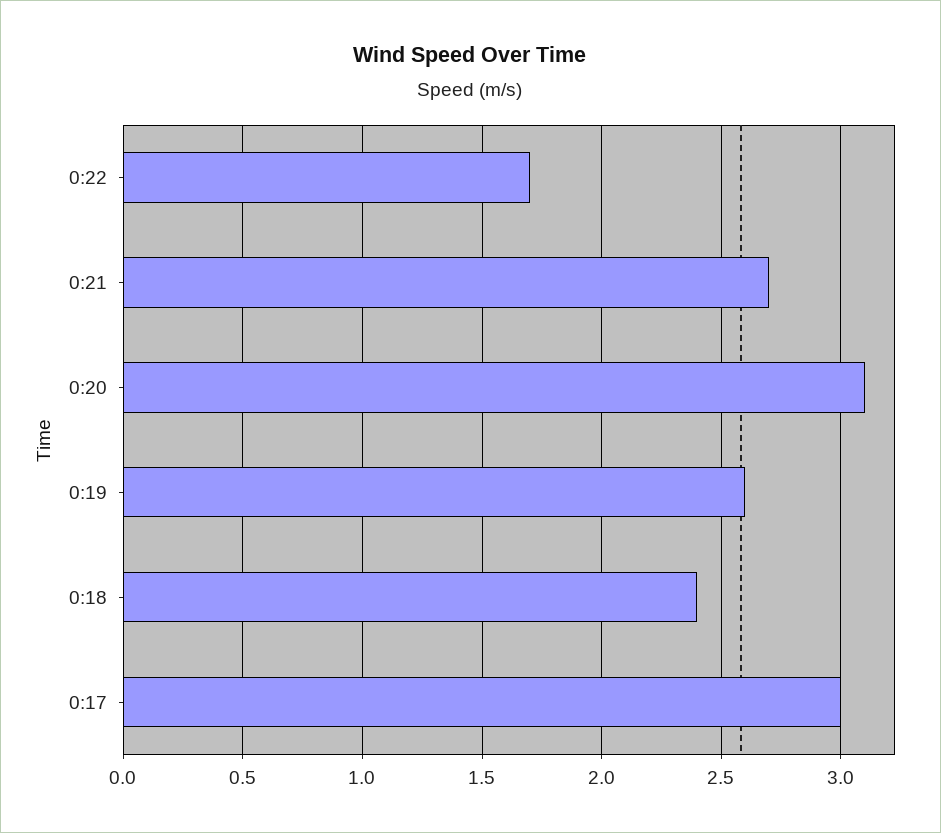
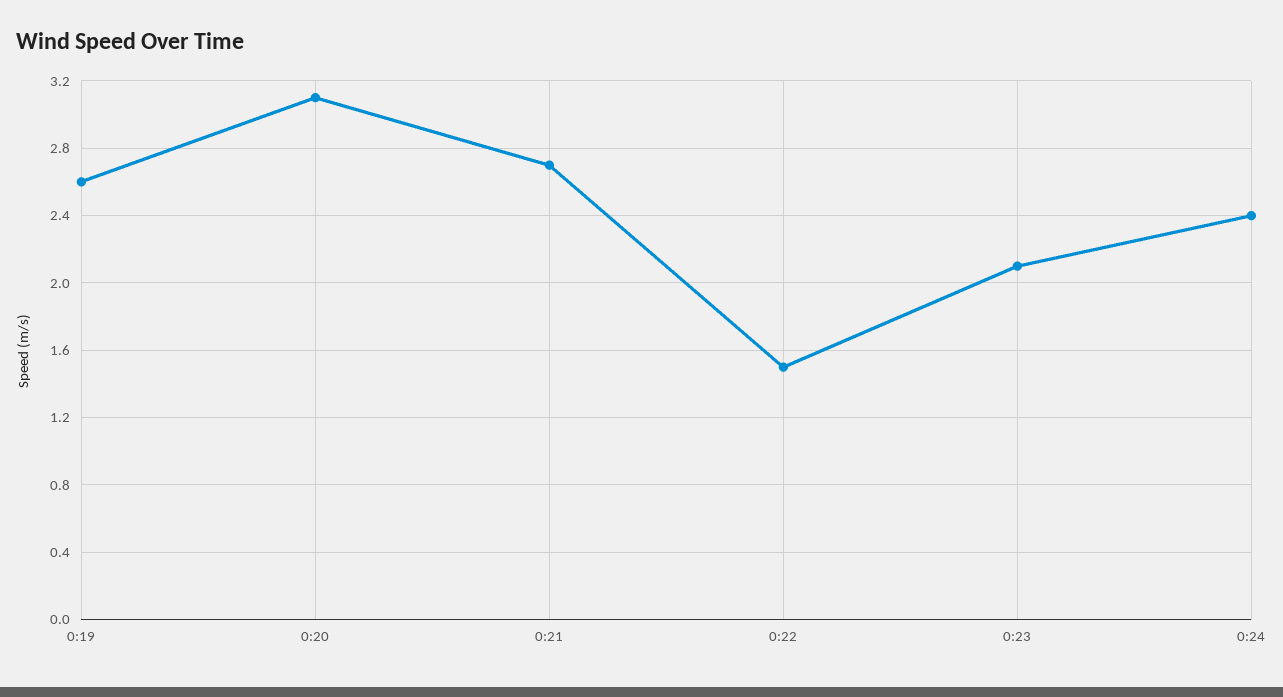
0:22: 1.7 -> 1.5
0:18: 2.4 -> none
0:17: 3 -> none
0:23: none -> 2.1
0:24: none -> 2.4

